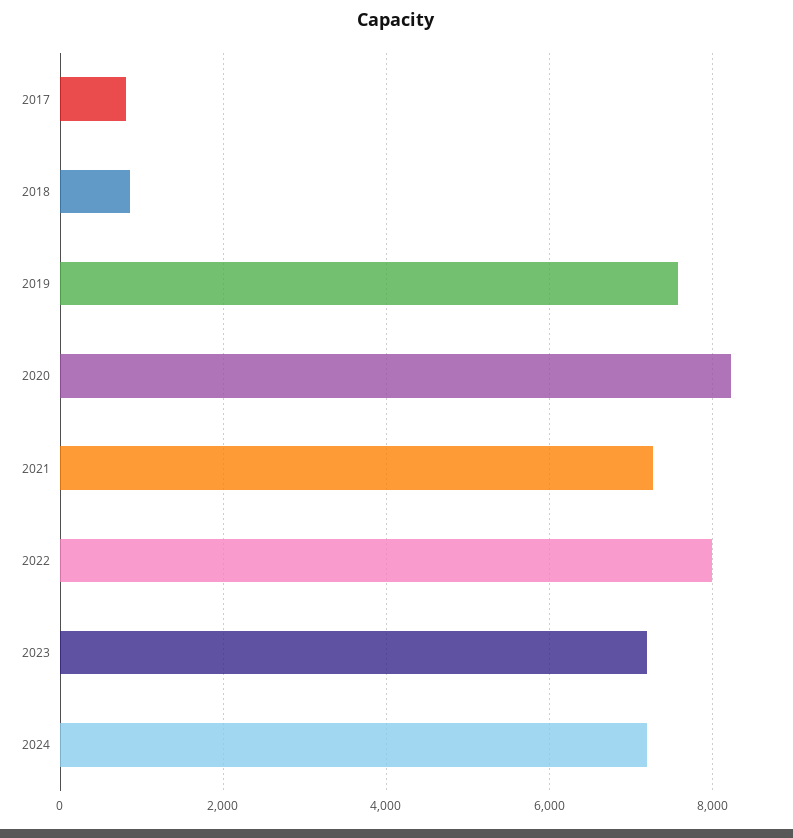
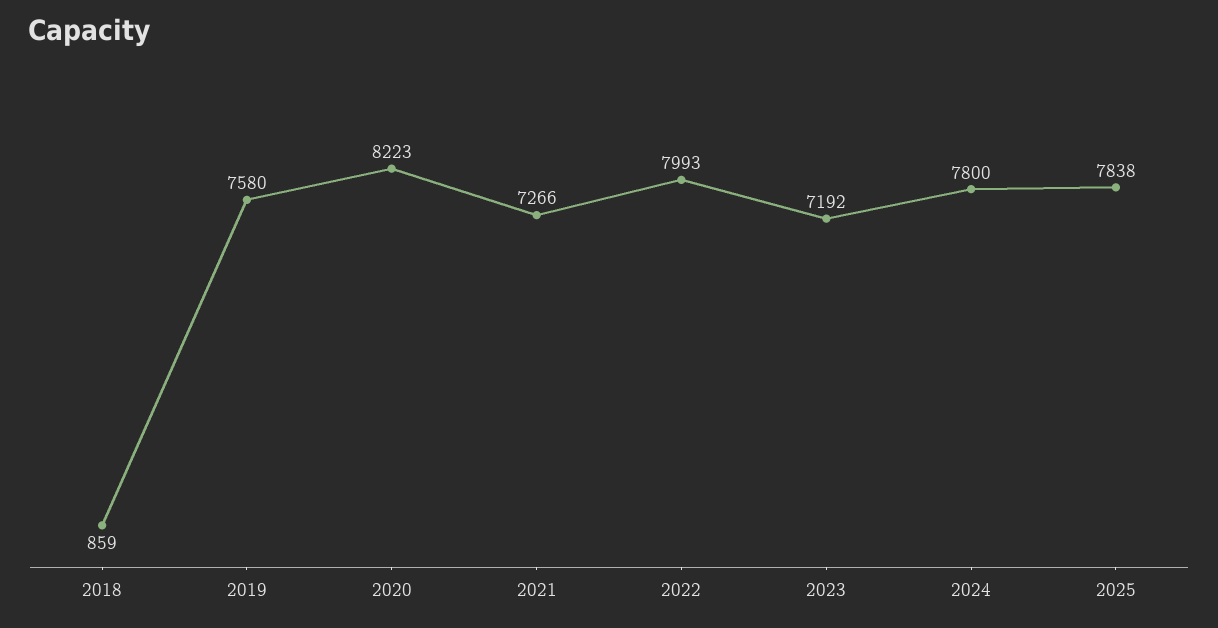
2017: 800 -> none
2024: 7200 -> 7800
2025: none -> 7838

